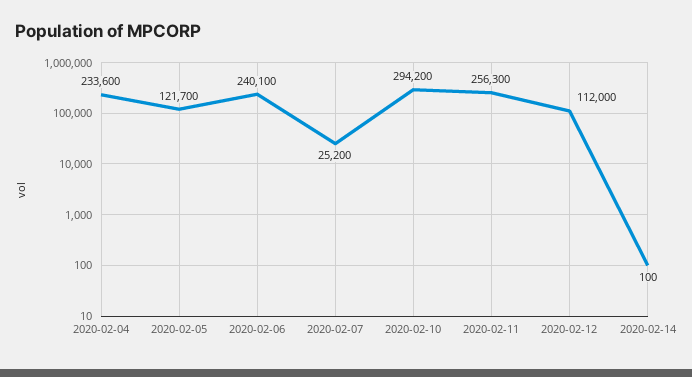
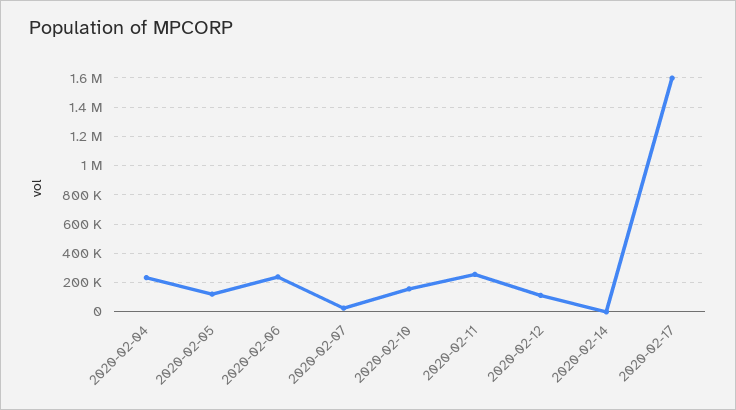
2020-02-10: 294200 -> 150000
2020-02-17: none -> 1600000

